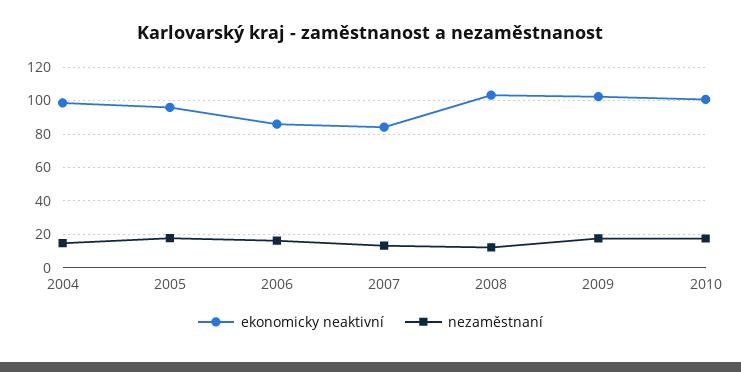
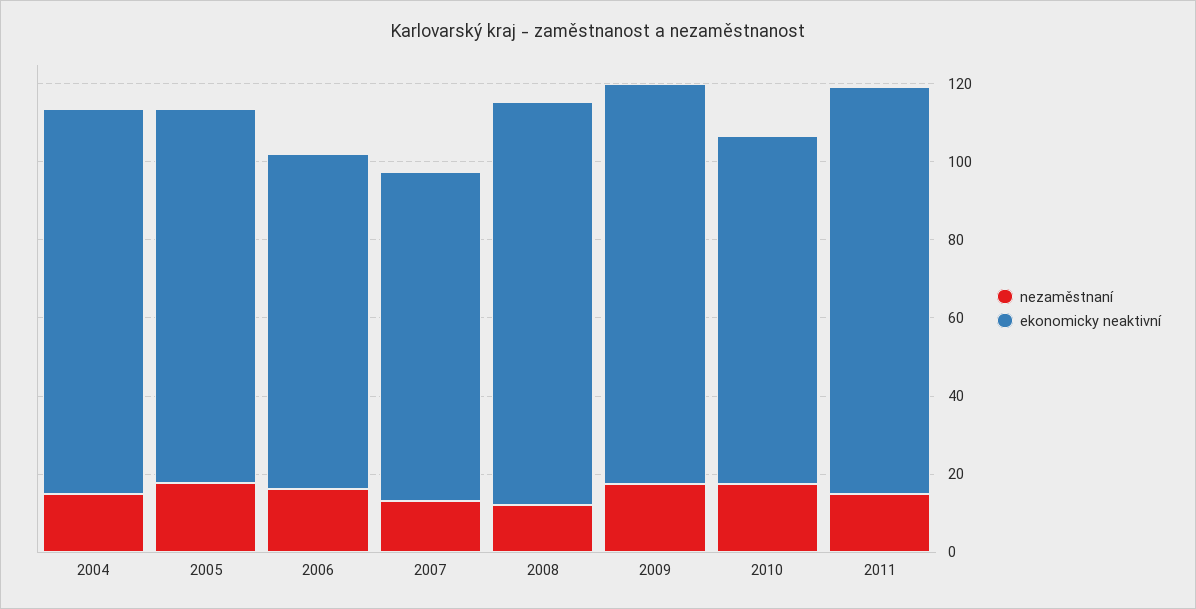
ekonomicky neaktivní, 2010: 100 -> 90
nezaměstnaní, 2011: none -> 15
ekonomicky neaktivní, 2011: none -> 105

